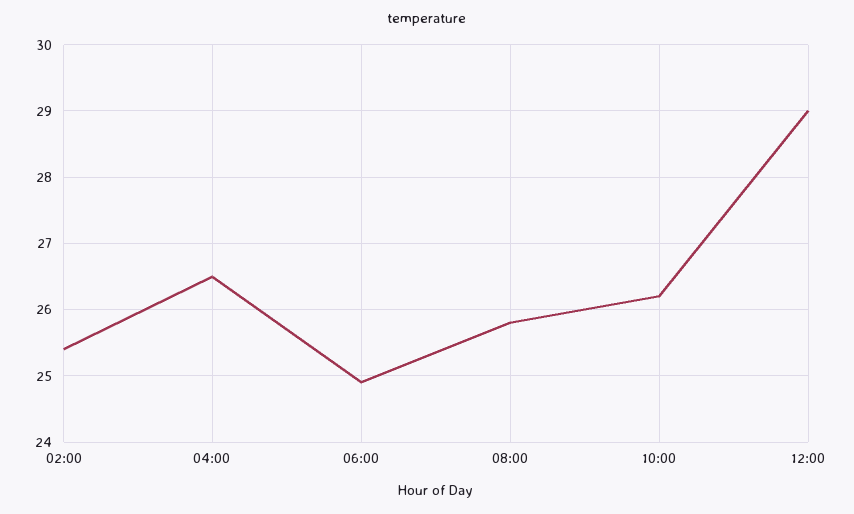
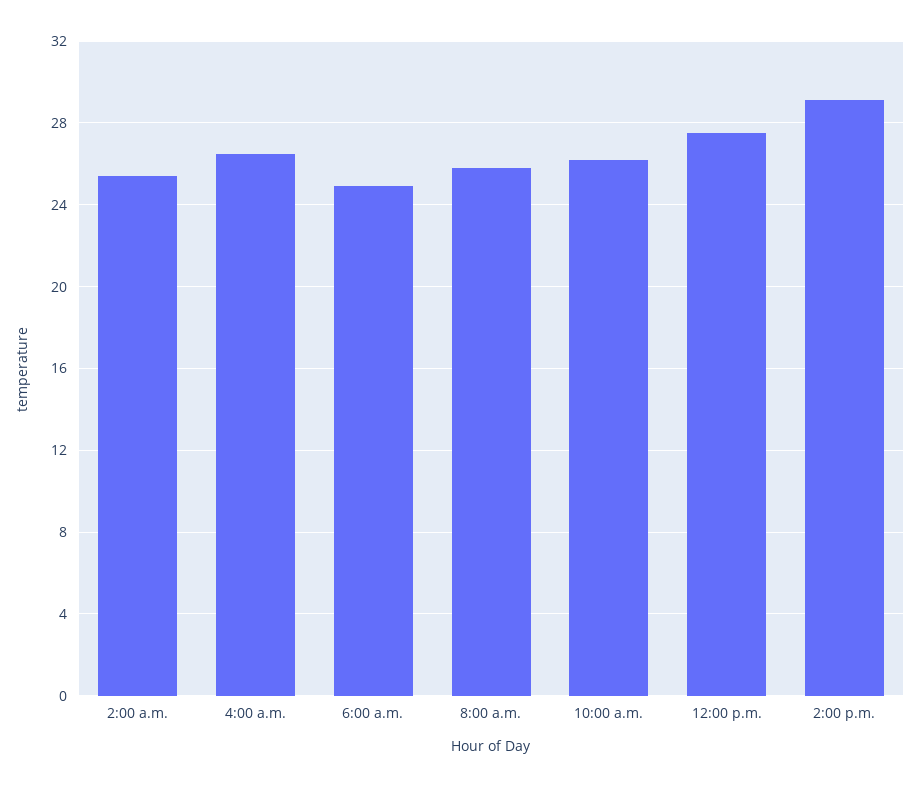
12:00: 29 -> 27.5
2:00 p.m.: none -> 29

